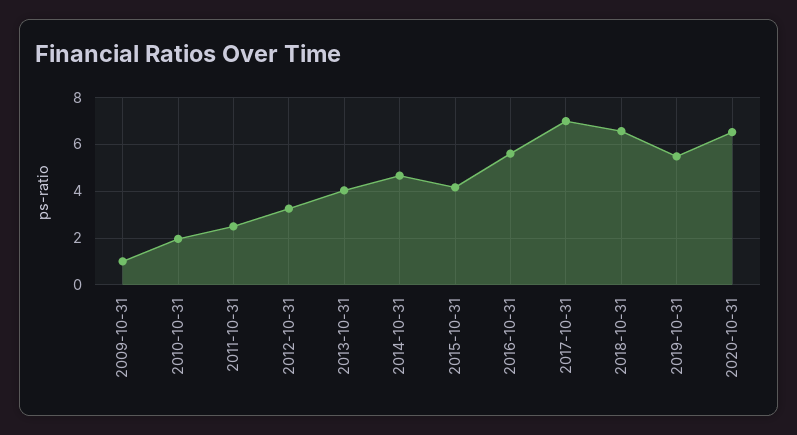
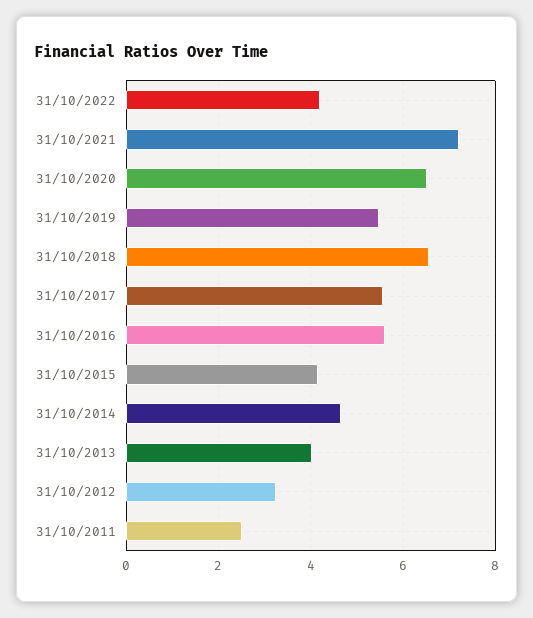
2009-10-31: 1 -> none
2010-10-31: 2 -> none
2017-10-31: 7 -> 5.6
31/10/2022: none -> 4.2
31/10/2021: none -> 7.2

